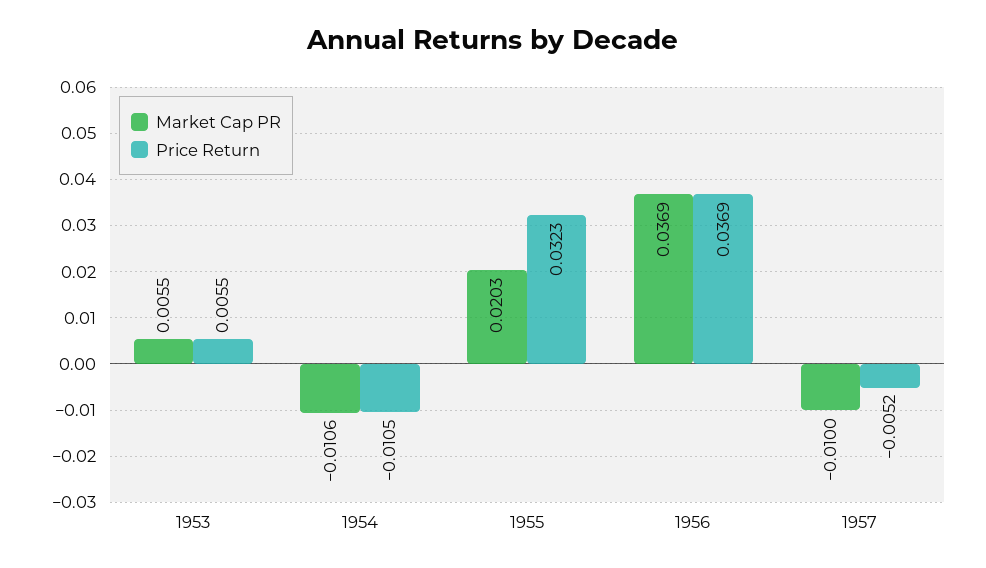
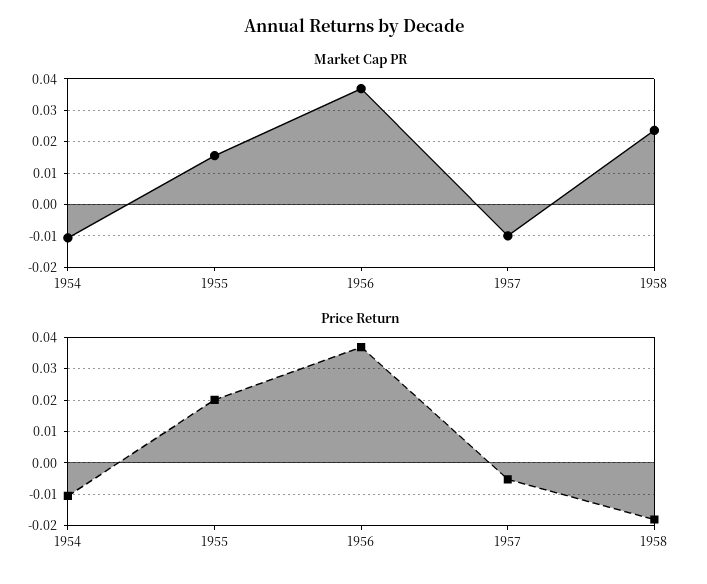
Market Cap PR, 1953: 0.0055 -> none
Price Return, 1953: 0.0055 -> none
Market Cap PR, 1955: 0.0203 -> 0.016
Price Return, 1955: 0.0323 -> 0.02
Market Cap PR, 1958: none -> 0.024
Price Return, 1958: none -> -0.018

